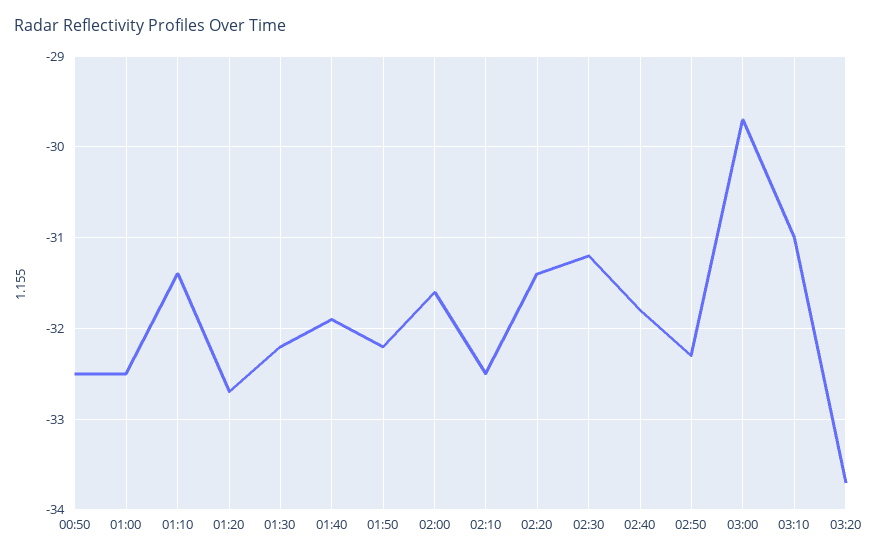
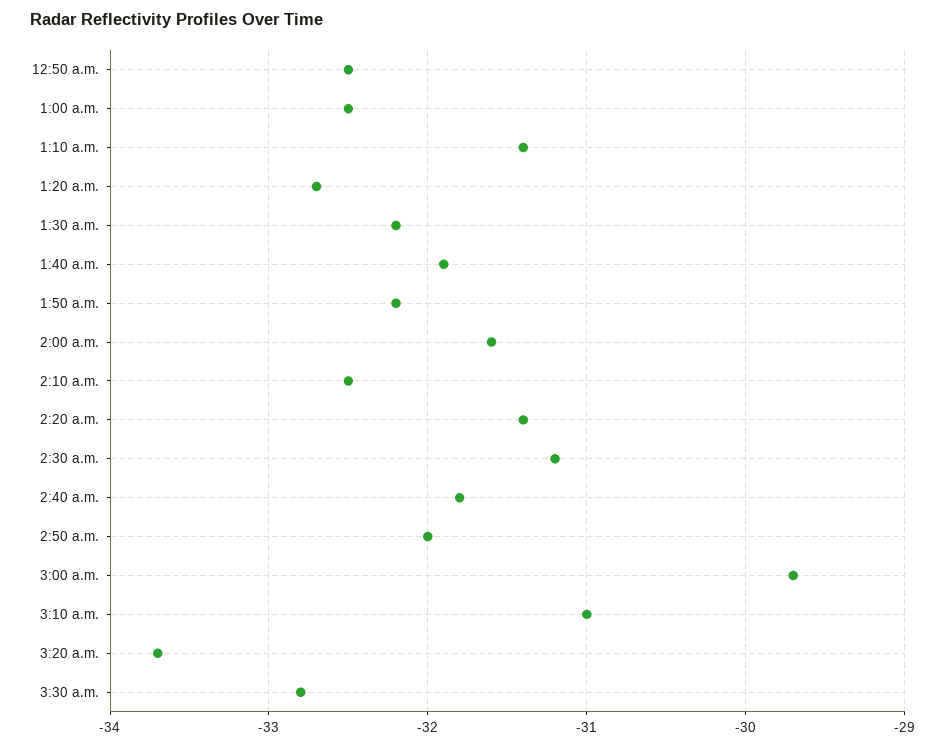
02:50: -32.3 -> -32
3:30 a.m.: none -> -32.8

